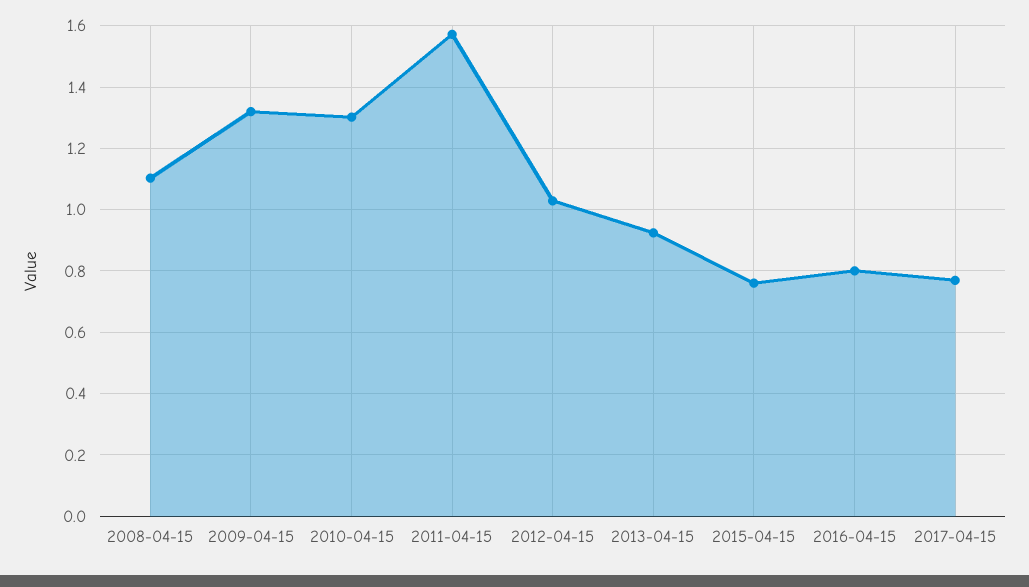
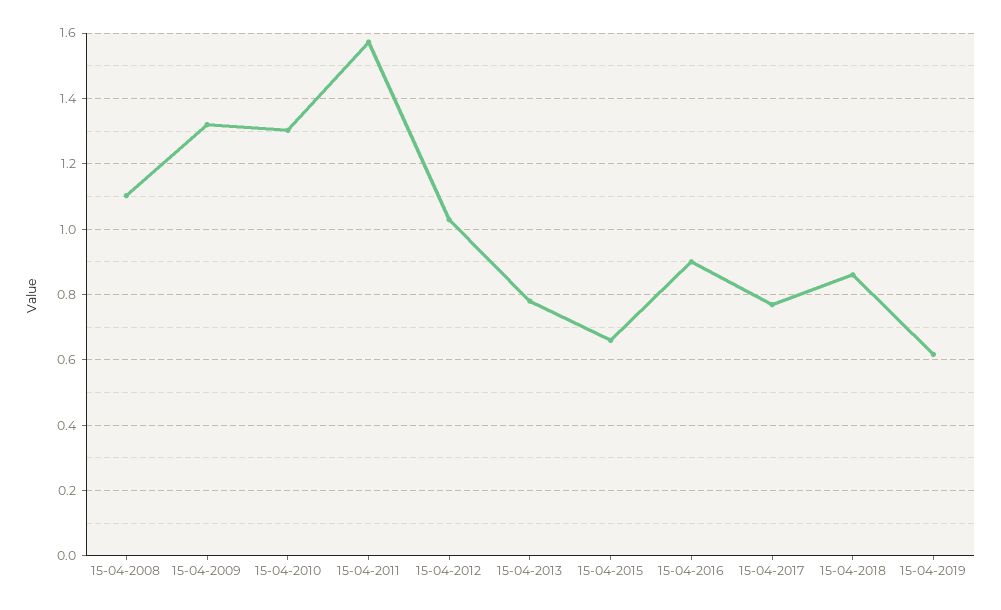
2013-04-15: 0.92 -> 0.78
2015-04-15: 0.76 -> 0.66
2016-04-15: 0.8 -> 0.9
15-04-2018: none -> 0.86
15-04-2019: none -> 0.62

